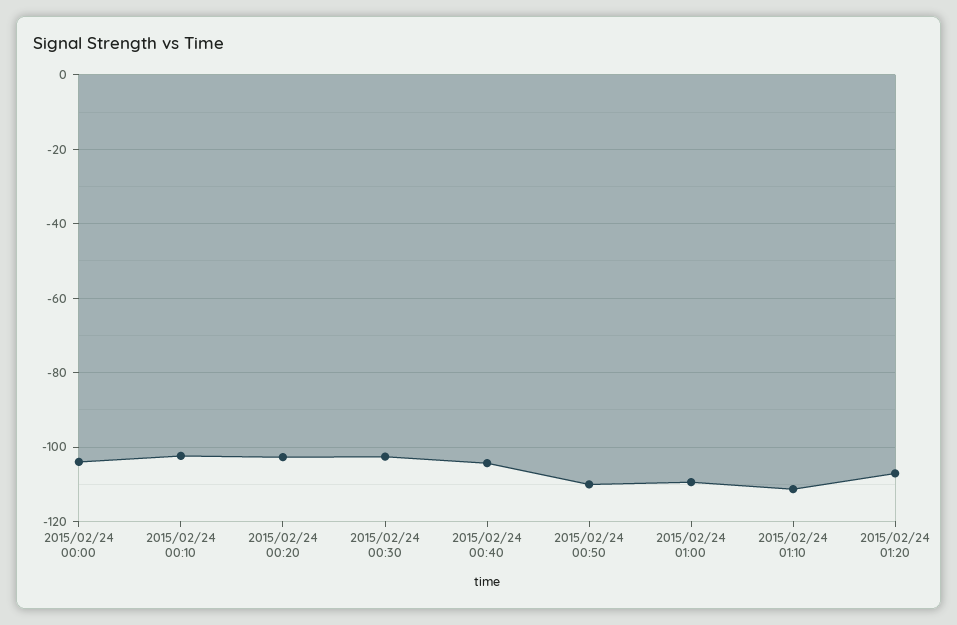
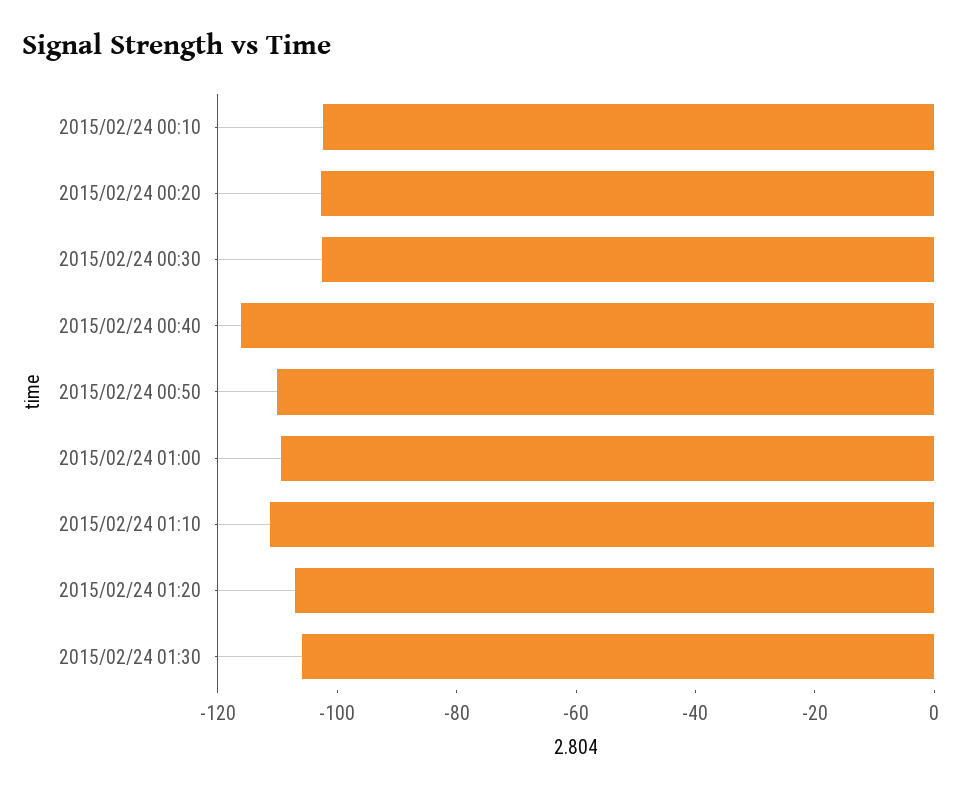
2015/02/24 00:00: -104 -> none
2015/02/24 00:40: -104 -> -115
2015/02/24 01:30: none -> -105

